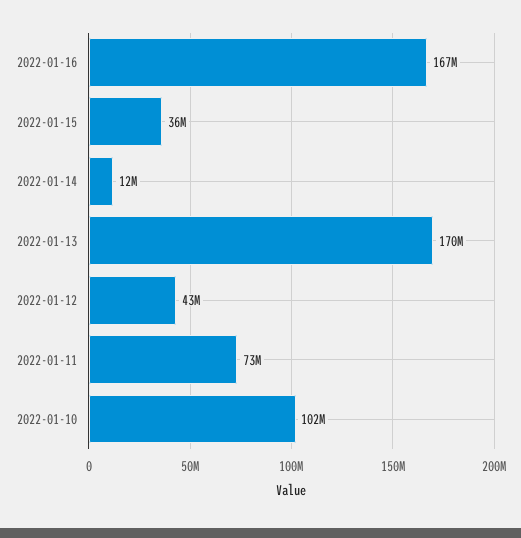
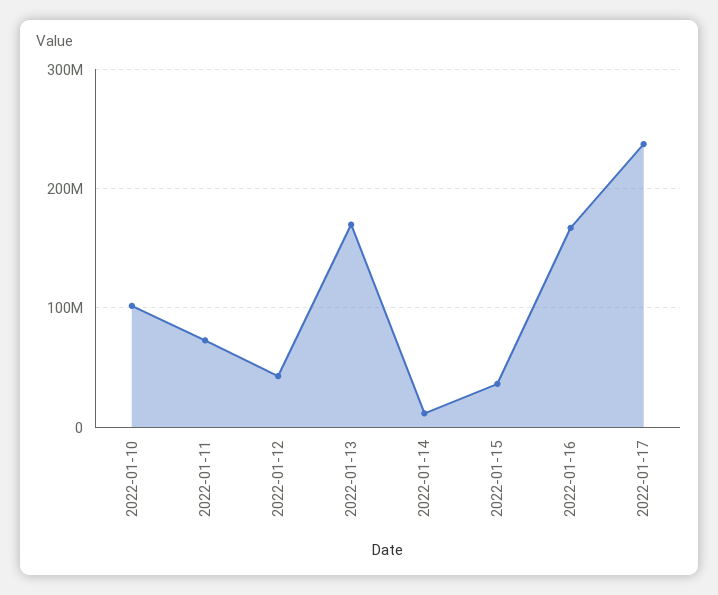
2022-01-17: none -> 240000000

